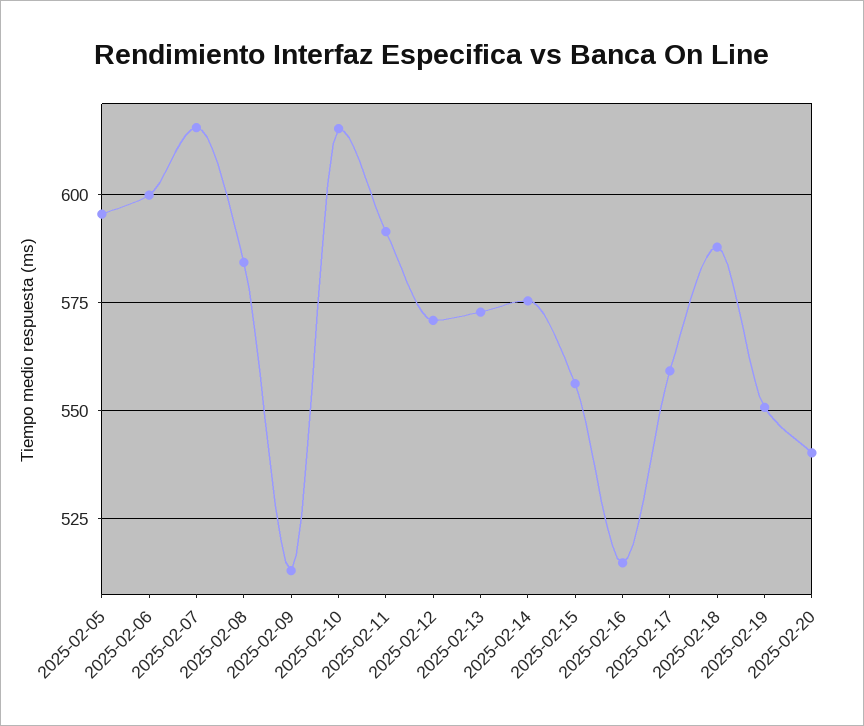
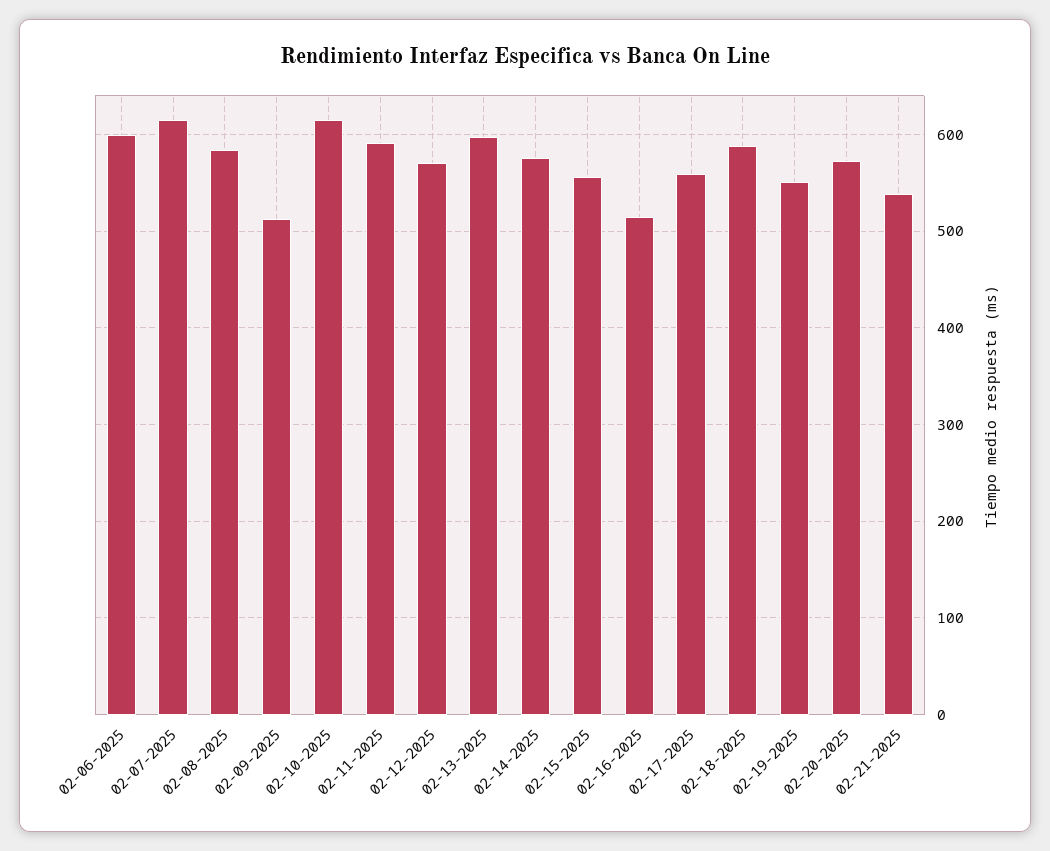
2025-02-05: 595 -> none
2025-02-13: 572.5 -> 600
2025-02-20: 540 -> 570
02-21-2025: none -> 540

